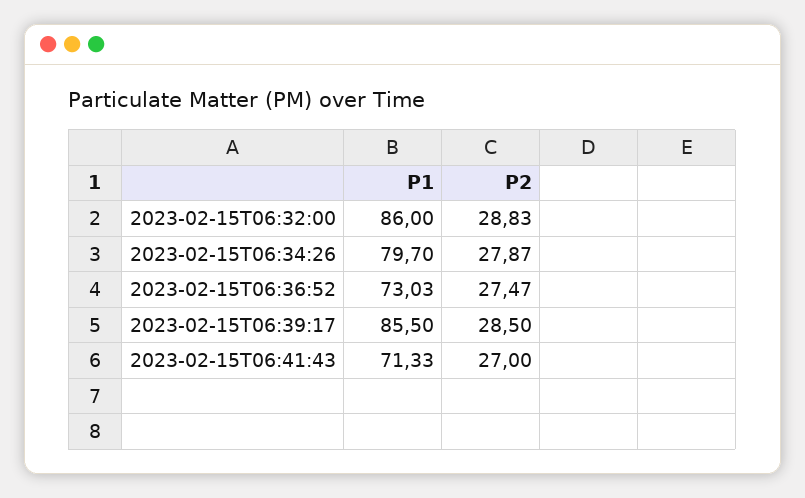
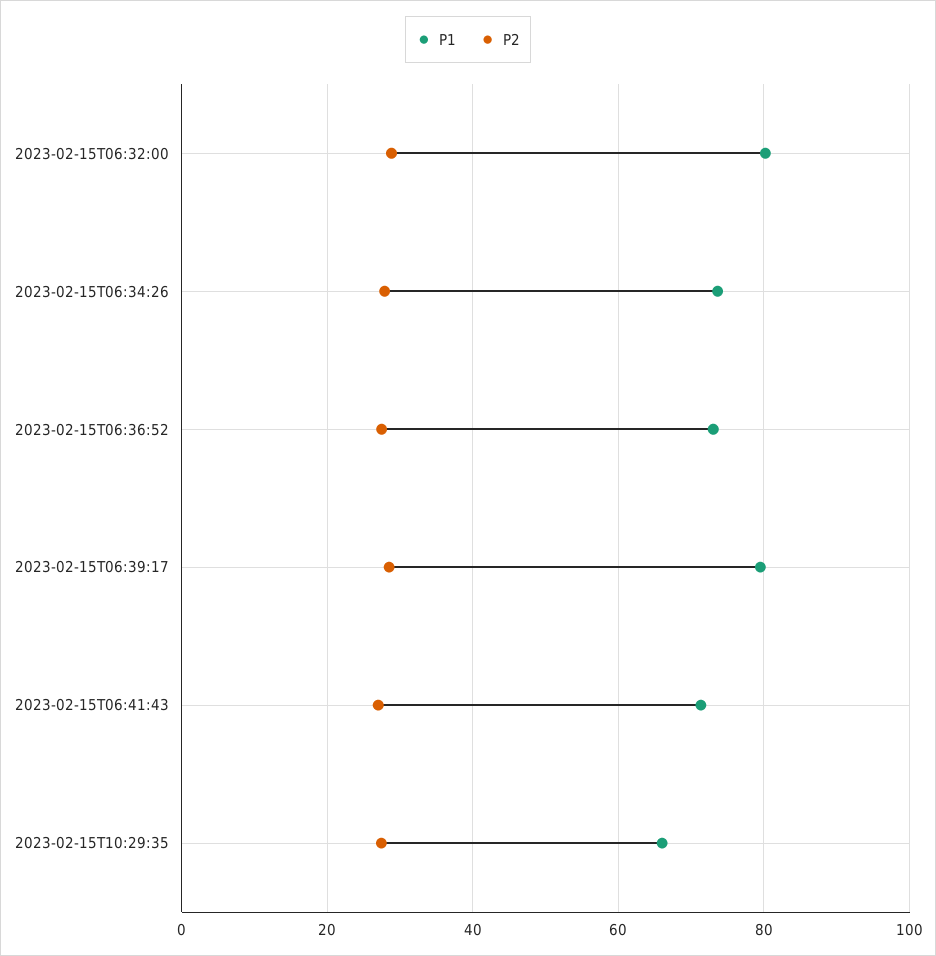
P1, 2023-02-15T06:32:00: 86 -> 80
P1, 2023-02-15T06:34:26: 79.7 -> 74
P1, 2023-02-15T06:39:17: 85.5 -> 80
P1, 2023-02-15T10:29:35: none -> 66
P2, 2023-02-15T10:29:35: none -> 28

